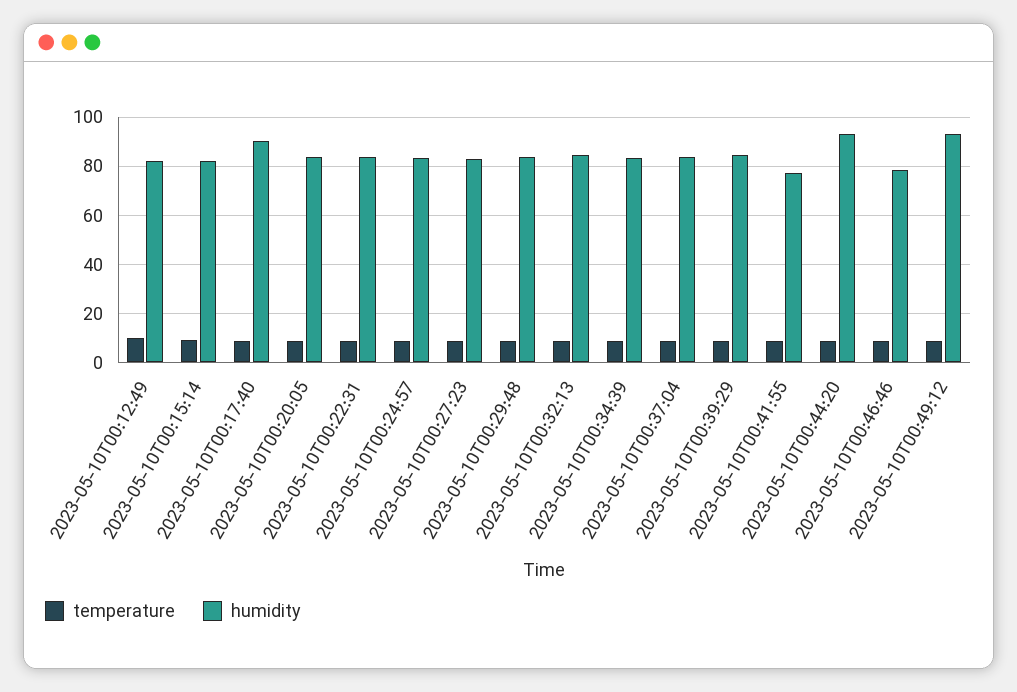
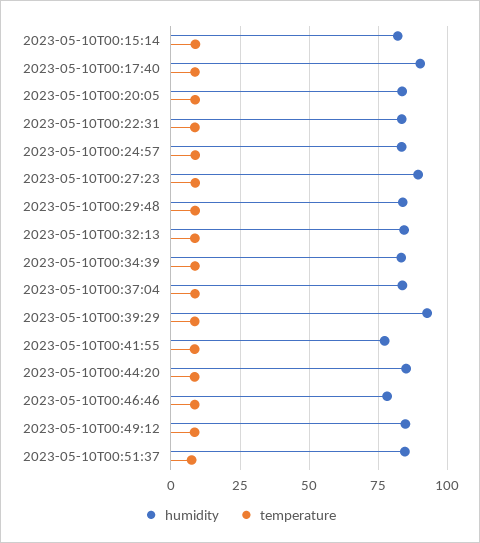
temperature, 2023-05-10T00:12:49: 10 -> none
humidity, 2023-05-10T00:12:49: 82.5 -> none
humidity, 2023-05-10T00:27:23: 82.5 -> 90
humidity, 2023-05-10T00:39:29: 85 -> 92.5
humidity, 2023-05-10T00:44:20: 92.5 -> 85
humidity, 2023-05-10T00:49:12: 92.5 -> 85
humidity, 2023-05-10T00:51:37: none -> 85
temperature, 2023-05-10T00:51:37: none -> 7.5

